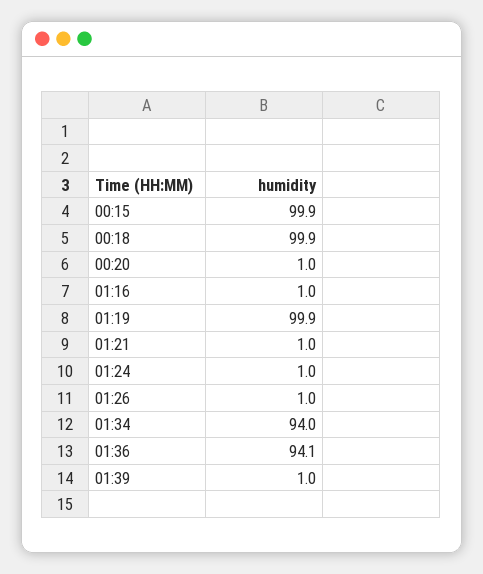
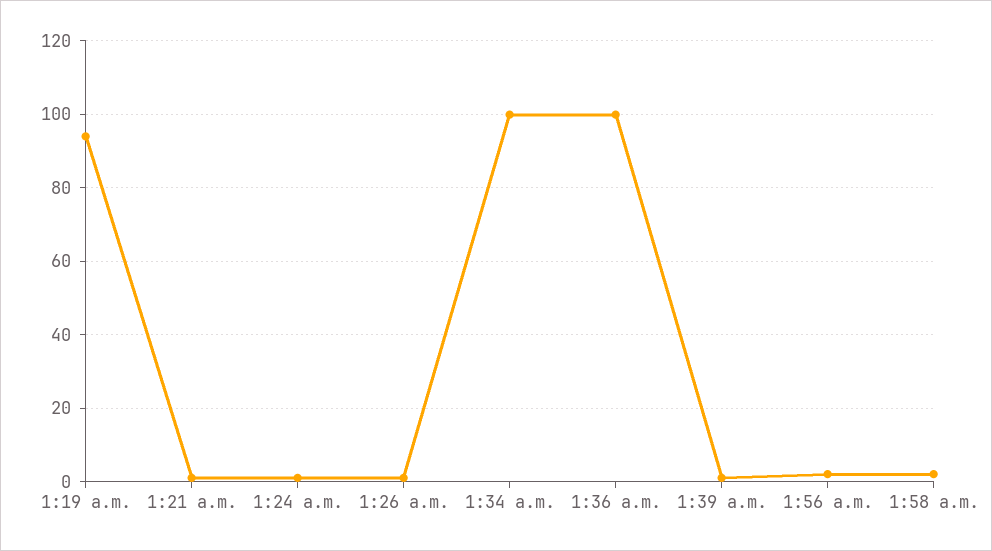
00:15: 99.9 -> none
00:18: 99.9 -> none
00:20: 1 -> none
01:16: 1 -> none
01:19: 99.9 -> 94
01:34: 94 -> 100
01:36: 94.1 -> 100
1:56 a.m.: none -> 2
1:58 a.m.: none -> 2

